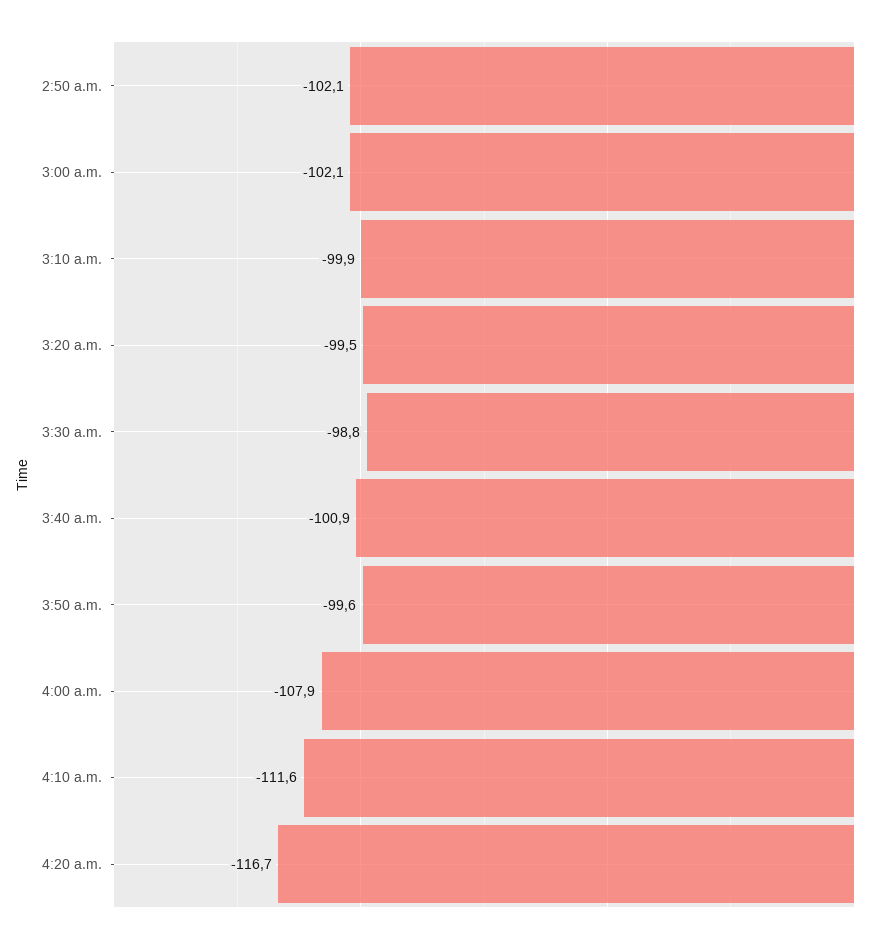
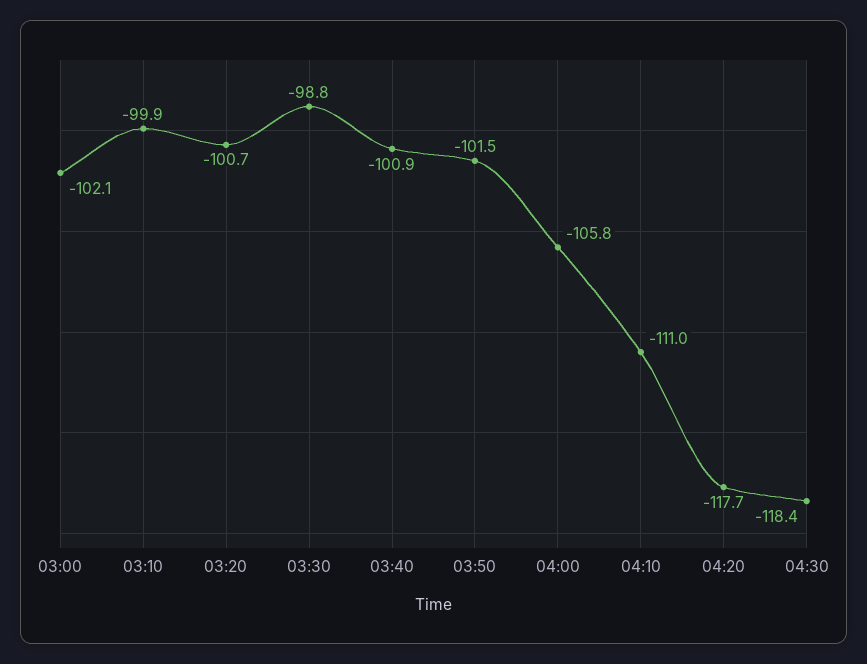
2:50 a.m.: -102.1 -> none
3:20 a.m.: -99.5 -> -100.7
3:50 a.m.: -99.6 -> -101.5
4:00 a.m.: -107.9 -> -105.8
4:10 a.m.: -111.6 -> -111
4:20 a.m.: -116.7 -> -117.7
04:30: none -> -118.4

